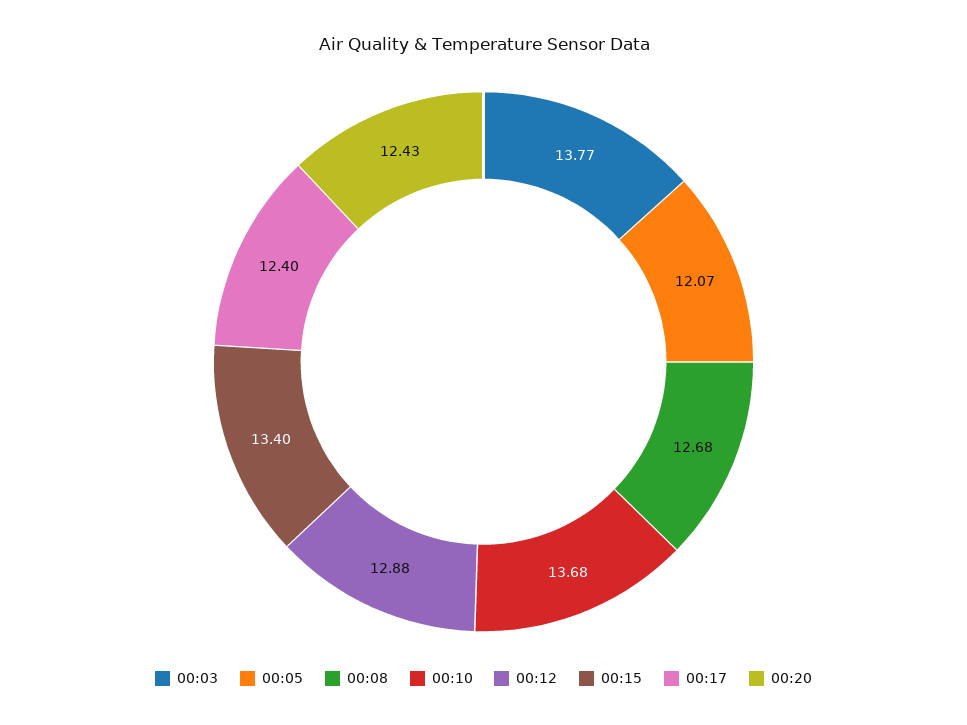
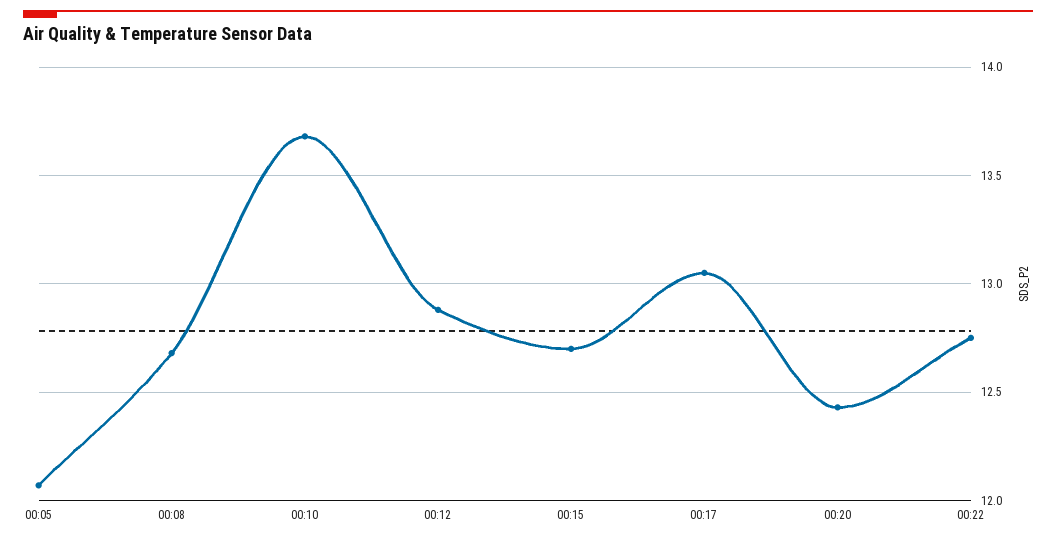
00:03: 13.77 -> none
00:15: 13.4 -> 12.7
00:17: 12.4 -> 13.05
00:22: none -> 12.75

